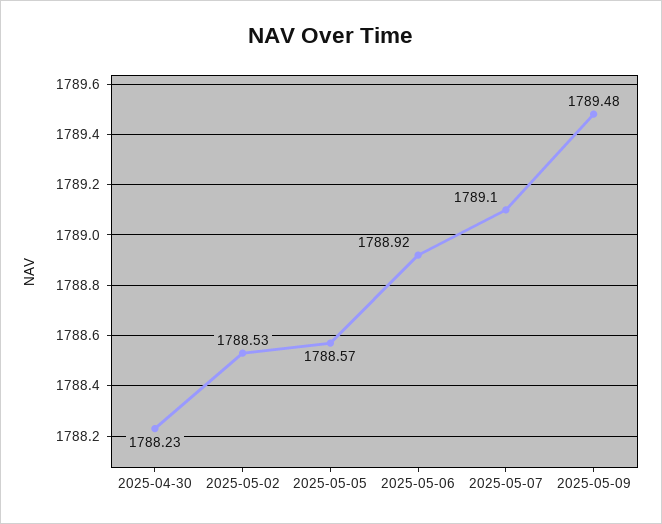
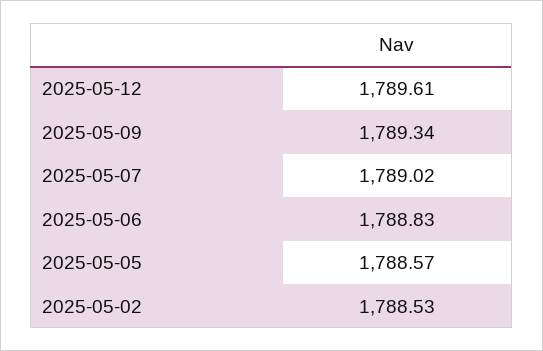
2025-04-30: 1788.23 -> none
2025-05-06: 1788.92 -> 1788.83
2025-05-07: 1789.1 -> 1789.02
2025-05-09: 1789.48 -> 1789.34
2025-05-12: none -> 1789.61

